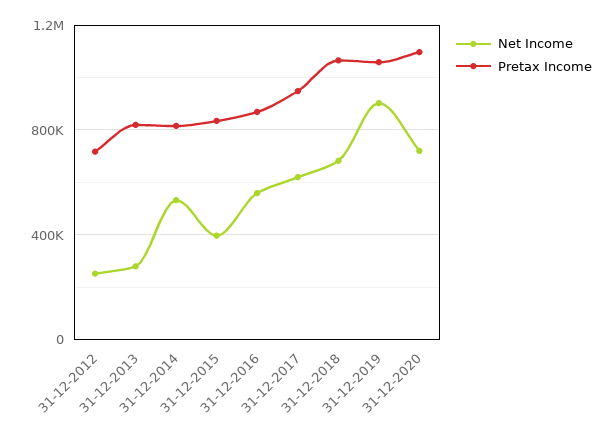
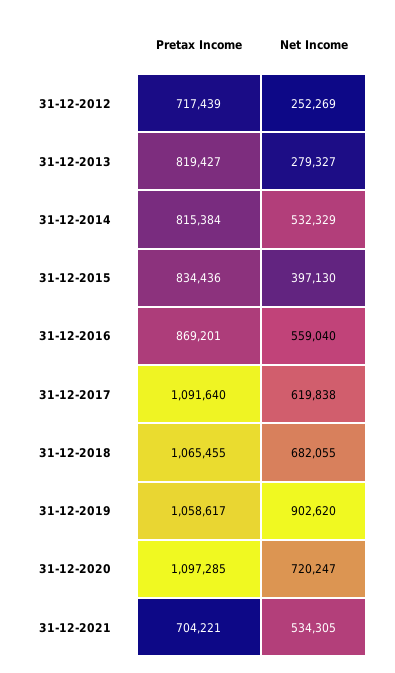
Pretax Income, 31-12-2017: 950000 -> 1091640
Pretax Income, 31-12-2021: none -> 704221
Net Income, 31-12-2021: none -> 534305

